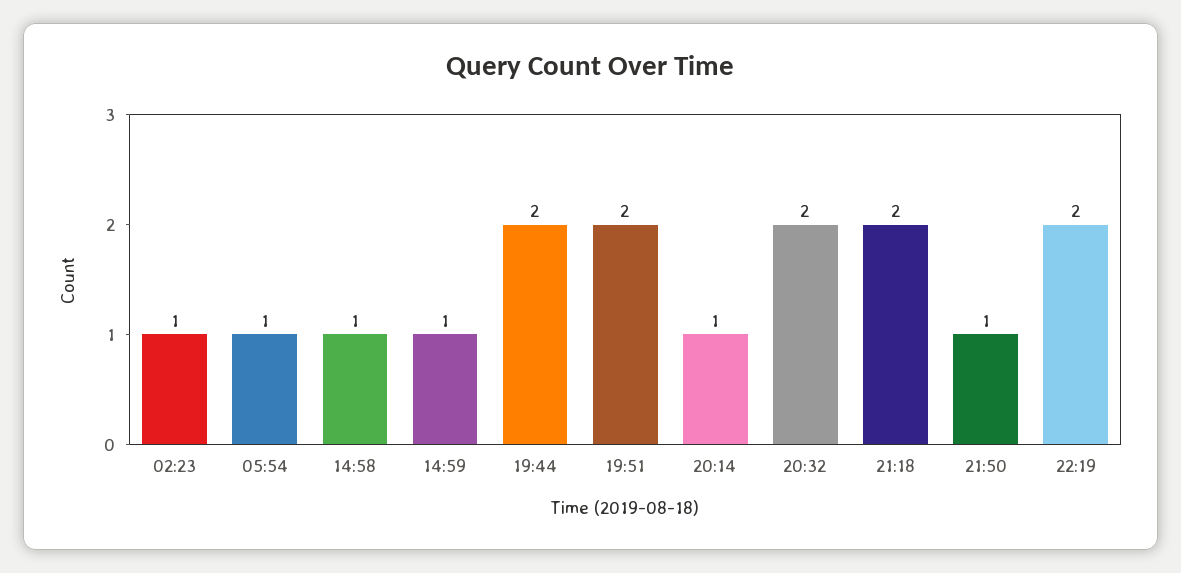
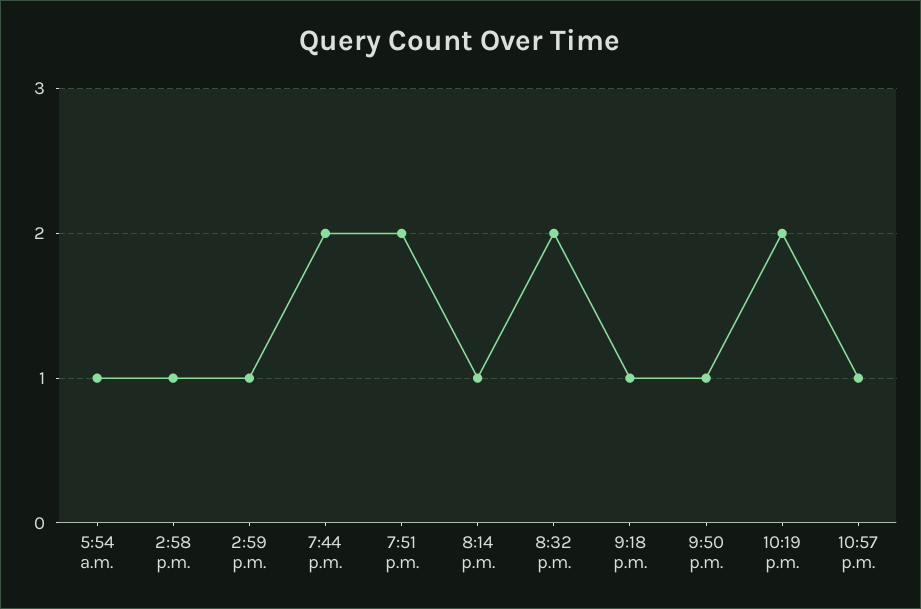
02:23: 1 -> none
21:18: 2 -> 1
10:57 p.m.: none -> 1

